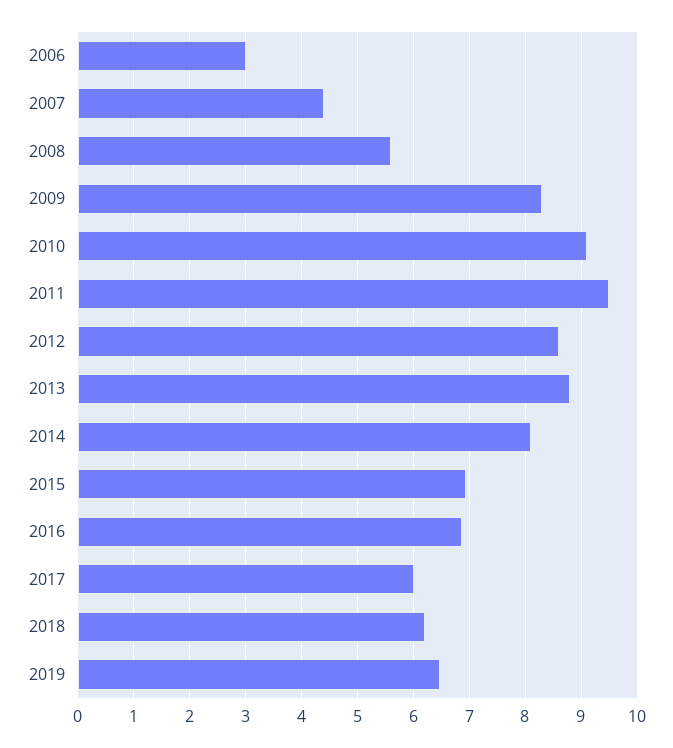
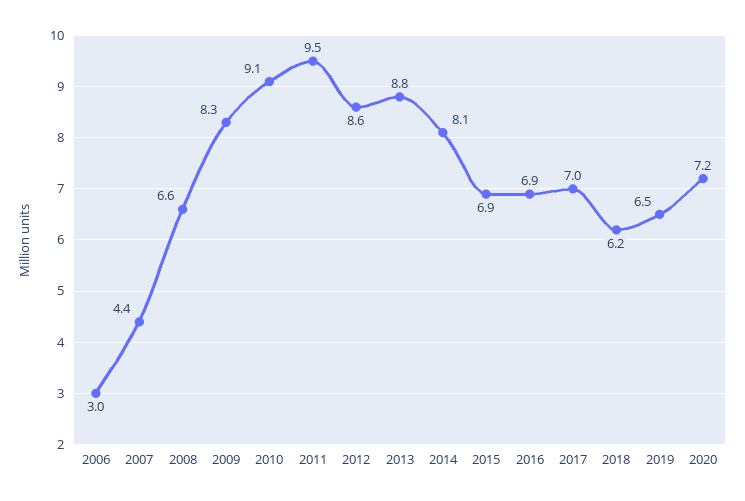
2008: 5.6 -> 6.6
2017: 6 -> 7
2020: none -> 7.2

